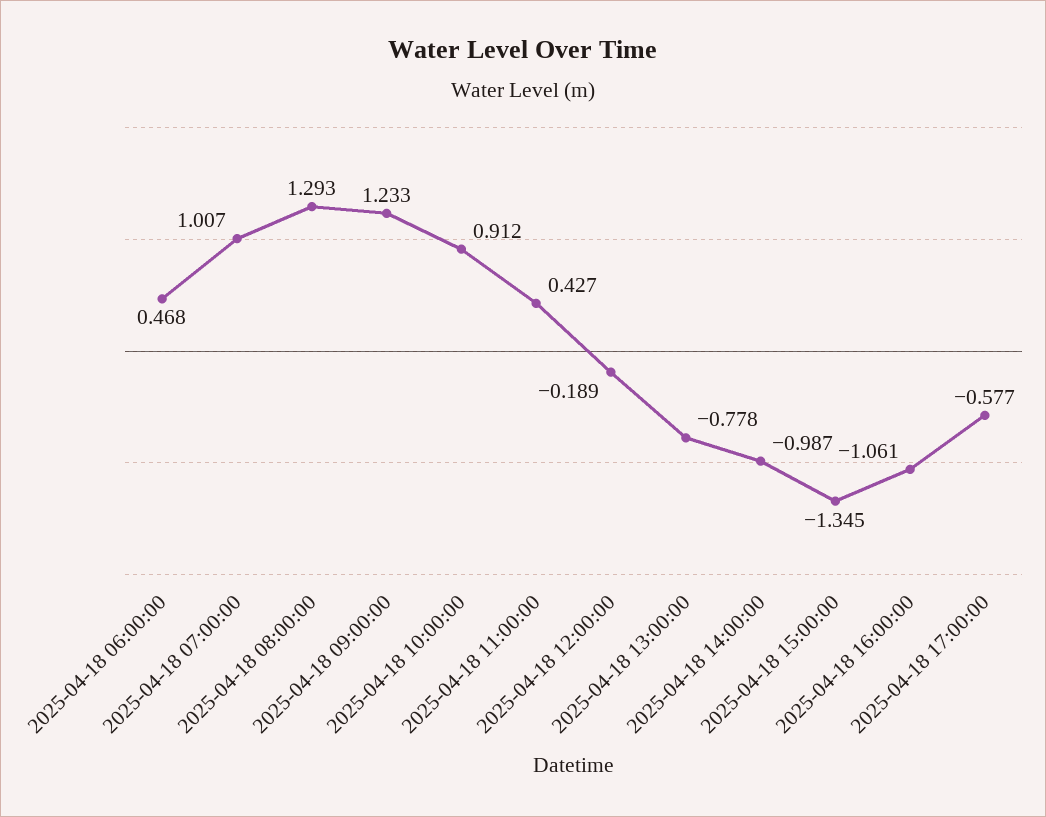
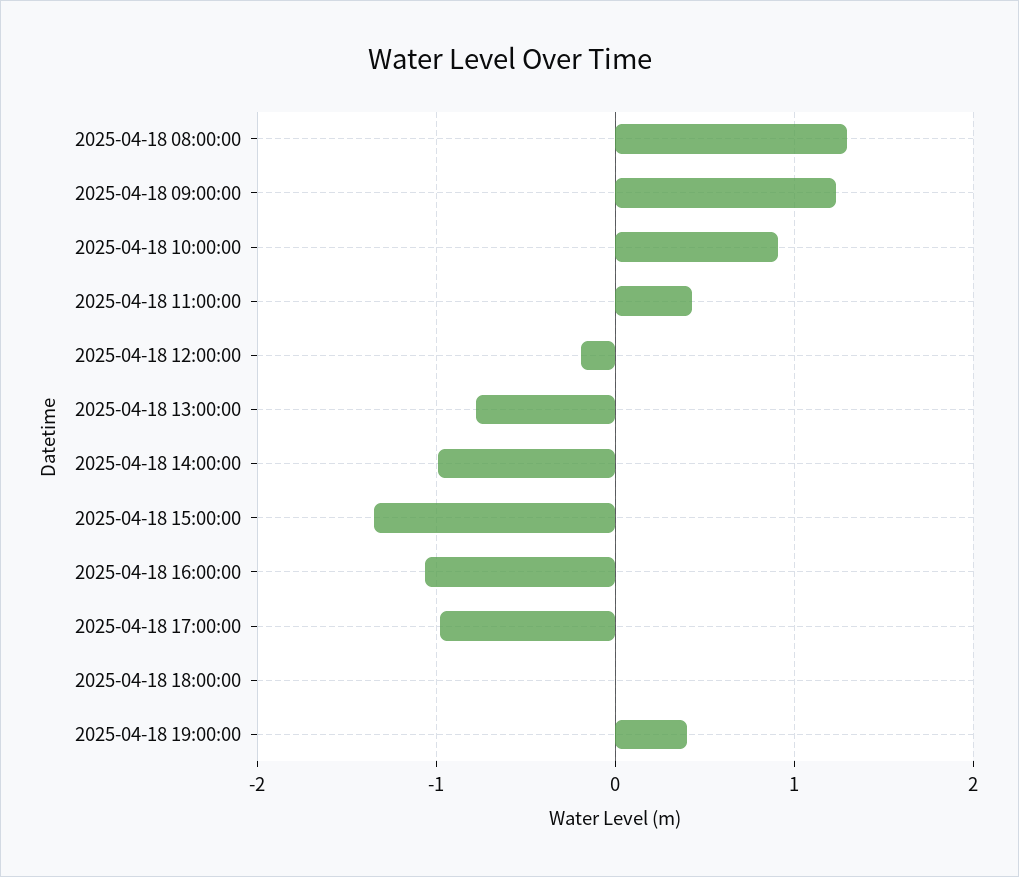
2025-04-18 06:00:00: 0.468 -> none
2025-04-18 07:00:00: 1.007 -> none
2025-04-18 17:00:00: -0.577 -> -1
2025-04-18 18:00:00: none -> 0
2025-04-18 19:00:00: none -> 0.4

